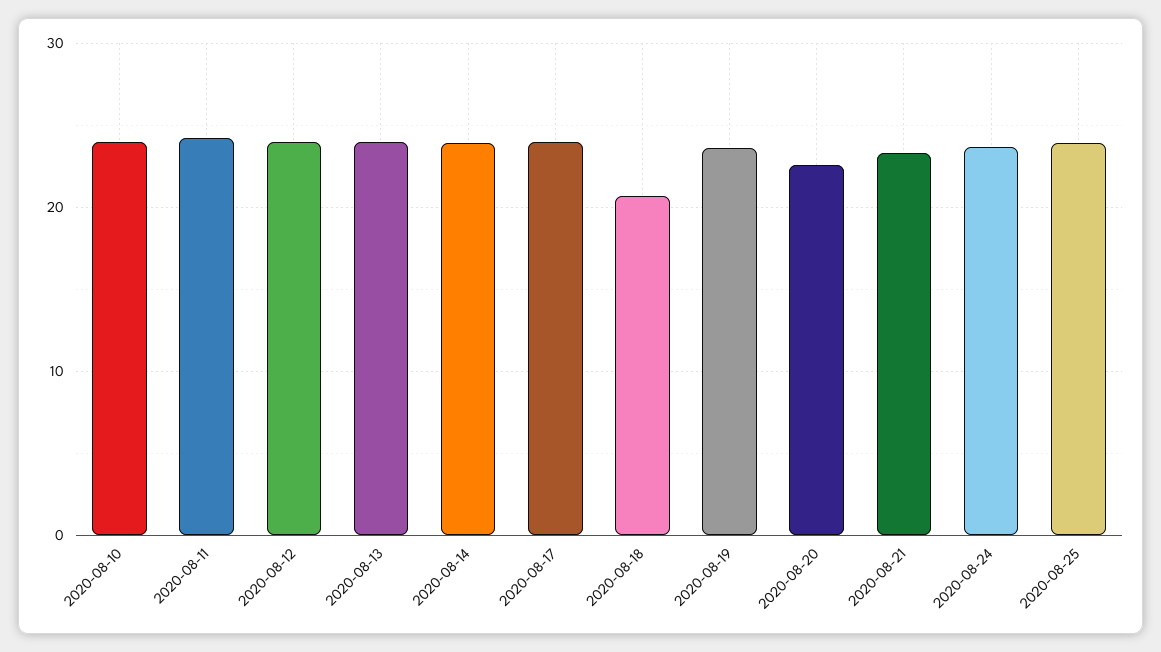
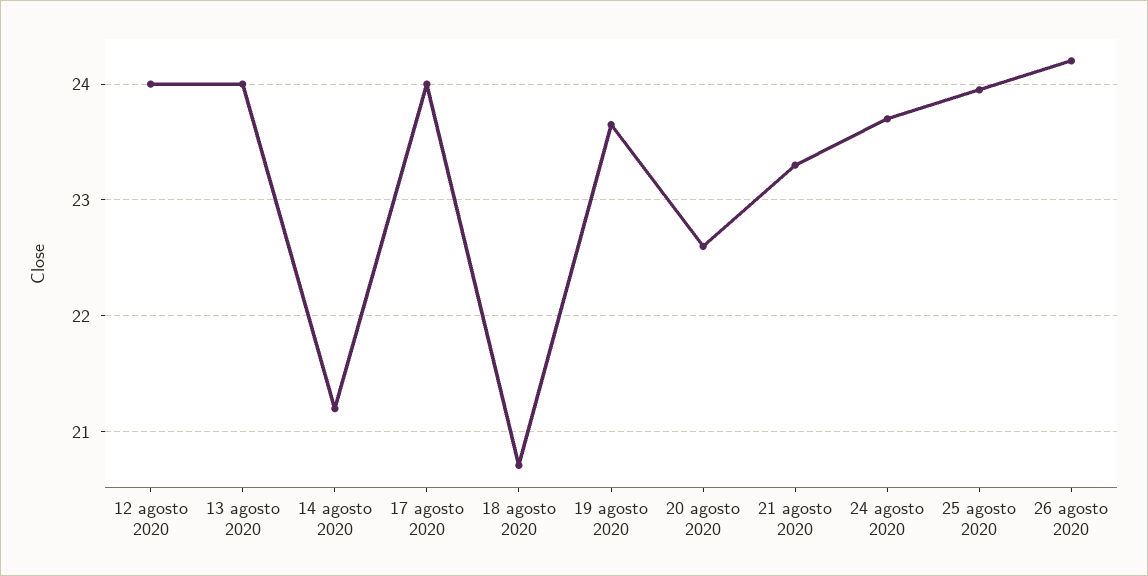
2020-08-10: 24 -> none
2020-08-11: 24 -> none
2020-08-14: 24 -> 21.2
26 agosto 2020: none -> 24.2

